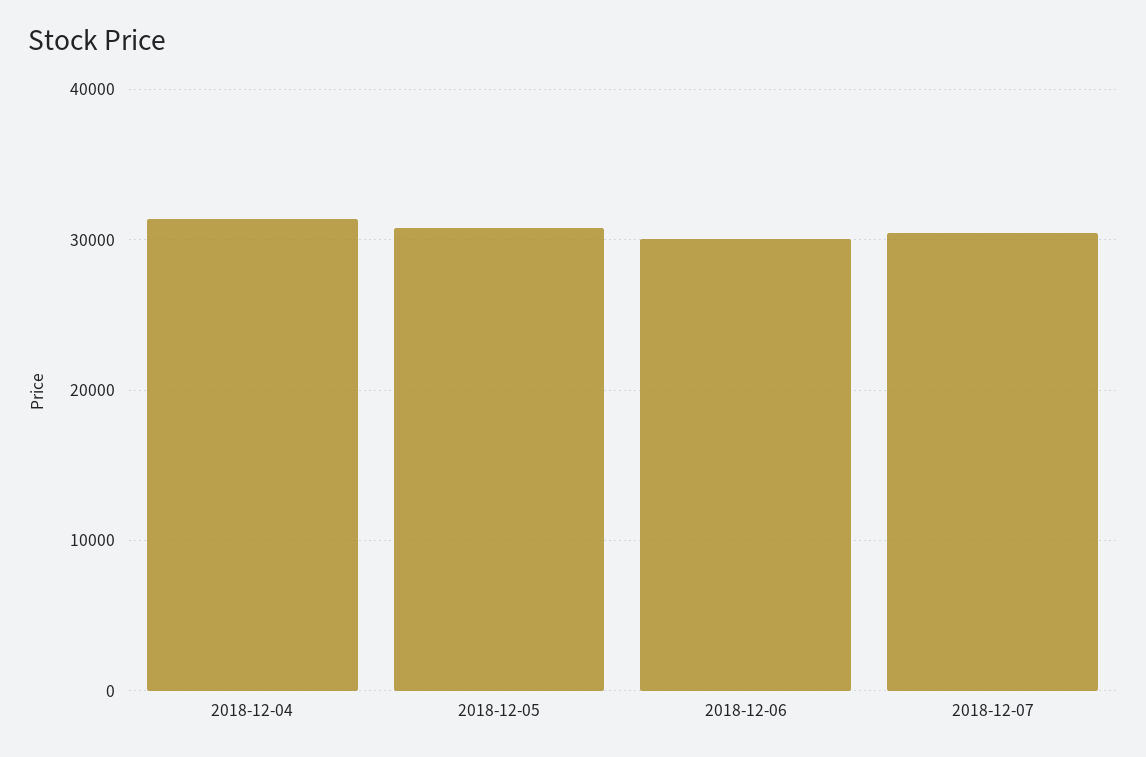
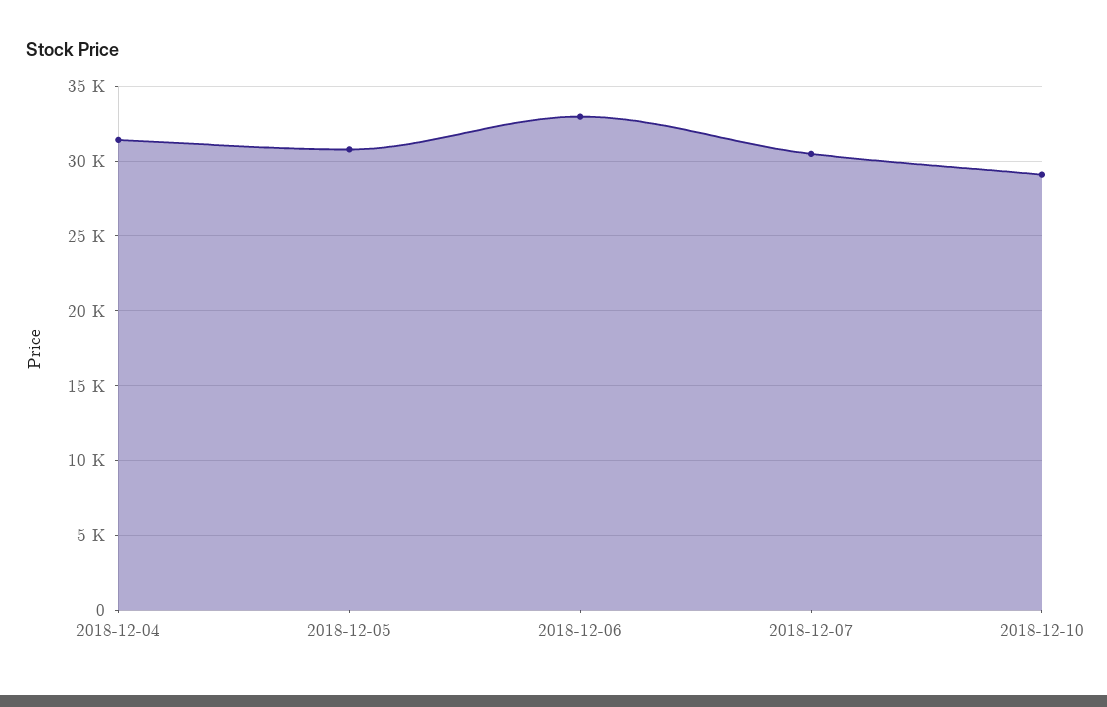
2018-12-06: 30000 -> 33000
2018-12-10: none -> 29000

